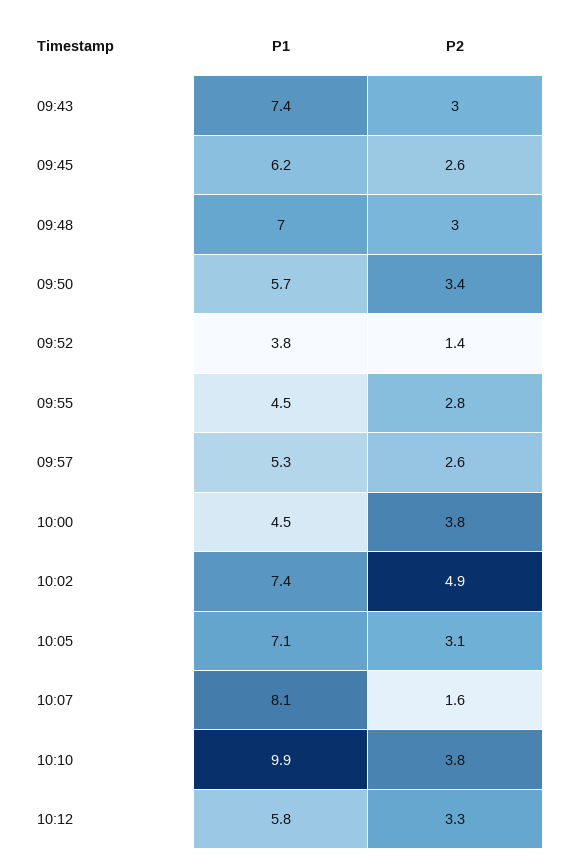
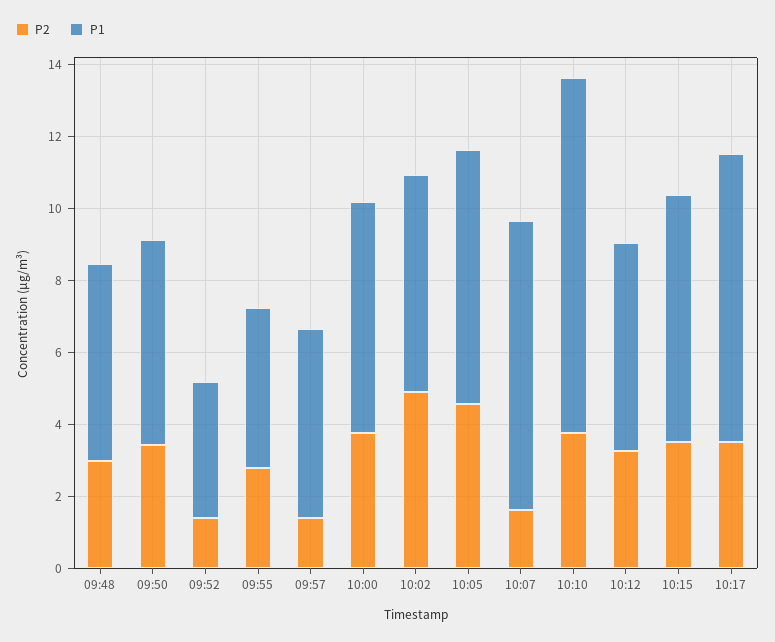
P1, 09:43: 7.4 -> none
P2, 09:43: 3 -> none
P1, 09:45: 6.2 -> none
P2, 09:45: 2.6 -> none
P1, 09:48: 7 -> 5.5
P2, 09:57: 2.6 -> 1.5
P1, 10:00: 4.5 -> 6.5
P1, 10:02: 7.4 -> 6
P2, 10:05: 3.1 -> 4.5
P2, 10:15: none -> 3.5
P1, 10:15: none -> 7
P2, 10:17: none -> 3.5
P1, 10:17: none -> 8

